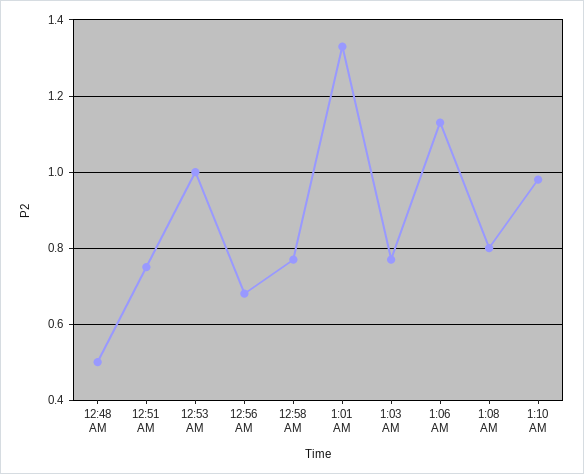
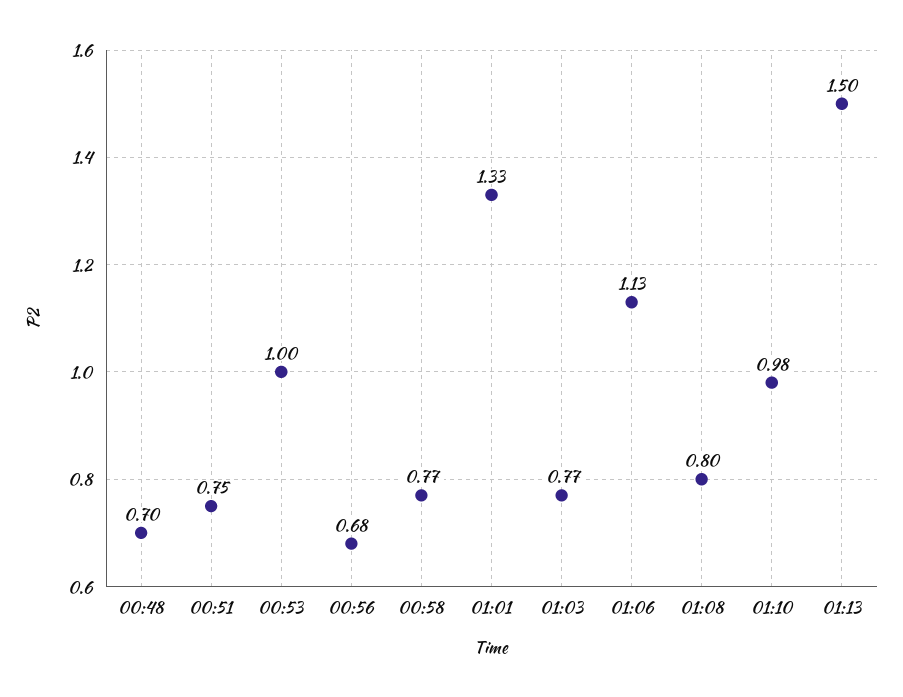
12:48 AM: 0.5 -> 0.7
01:13: none -> 1.5

